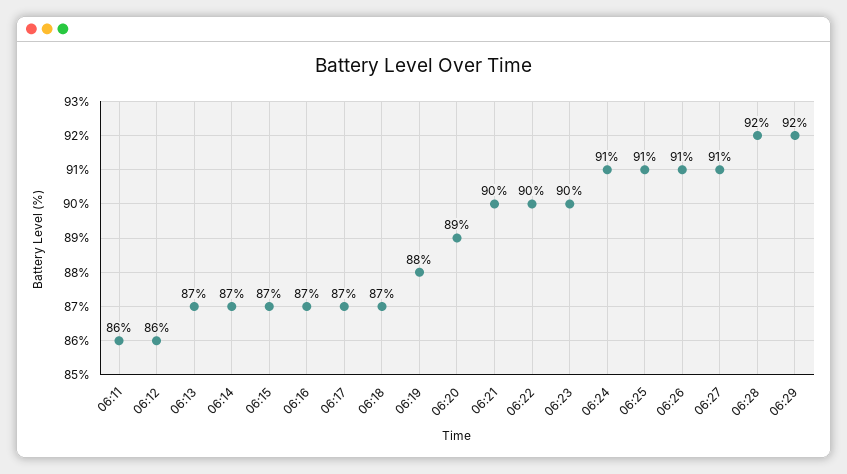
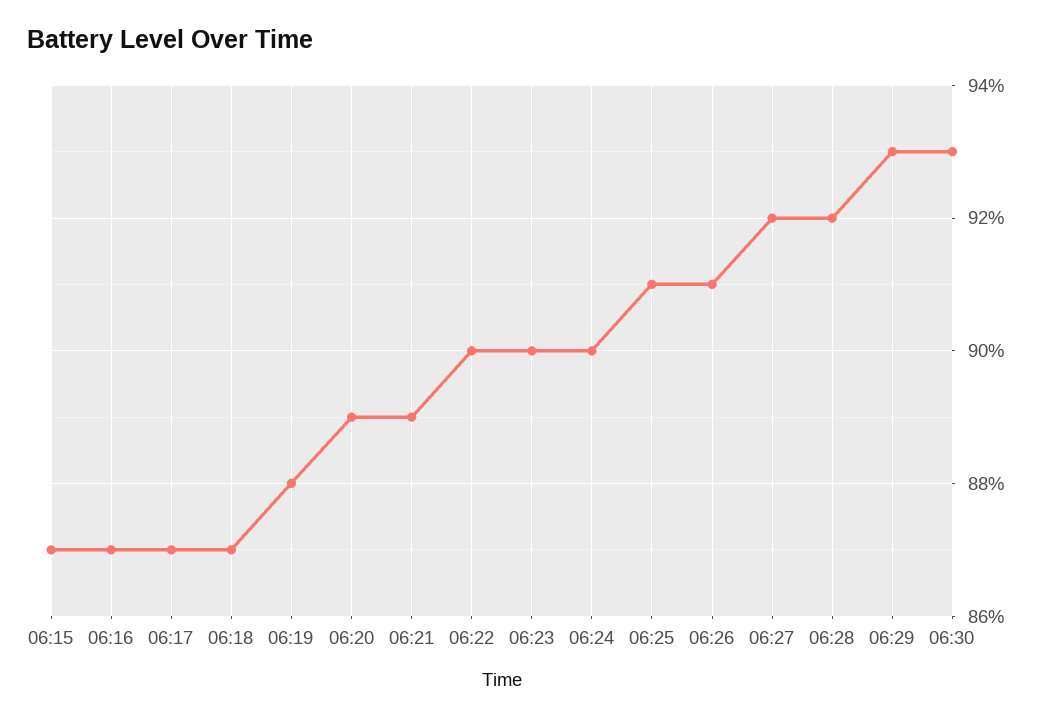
06:11: 86 -> none
06:12: 86 -> none
06:13: 87 -> none
06:14: 87 -> none
06:21: 90 -> 89
06:24: 91 -> 90
06:27: 91 -> 92
06:29: 92 -> 93
06:30: none -> 93

